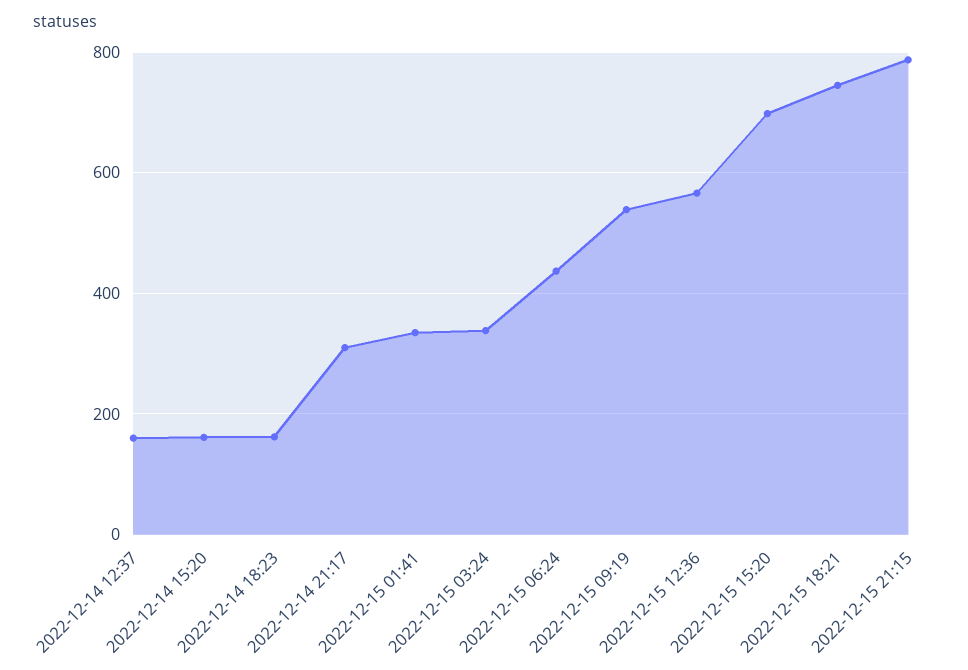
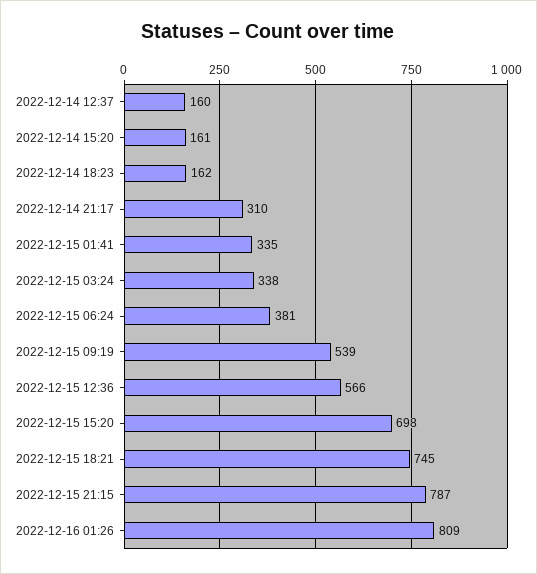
2022-12-15 06:24: 440 -> 381
2022-12-16 01:26: none -> 809

